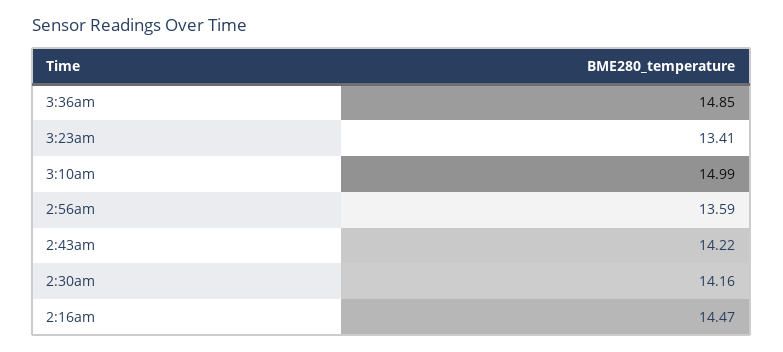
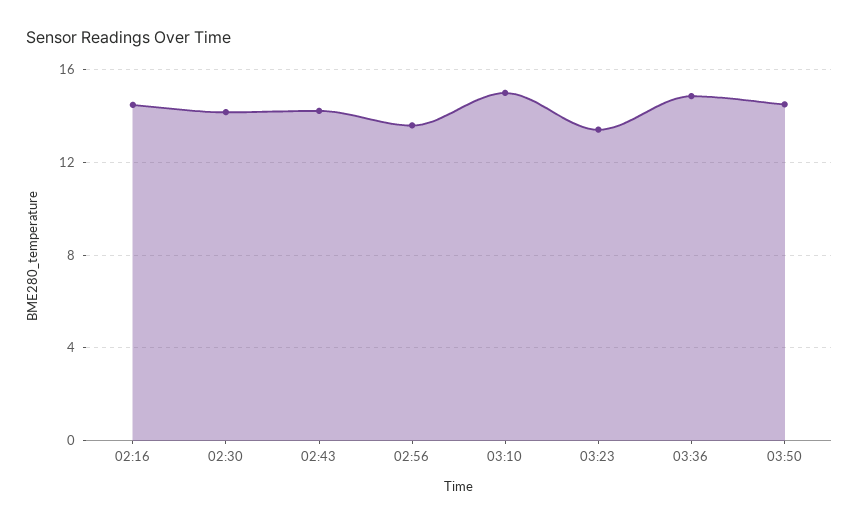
03:50: none -> 14.5

